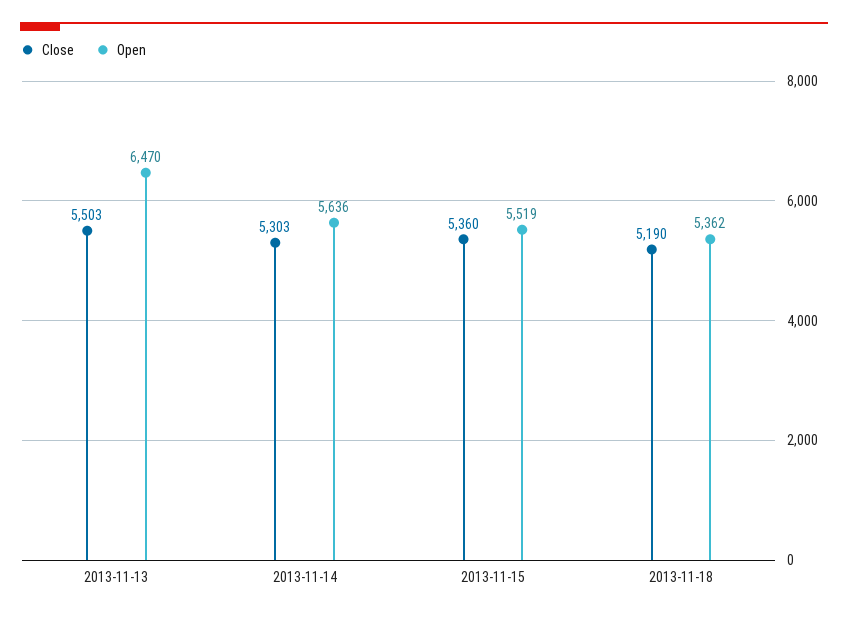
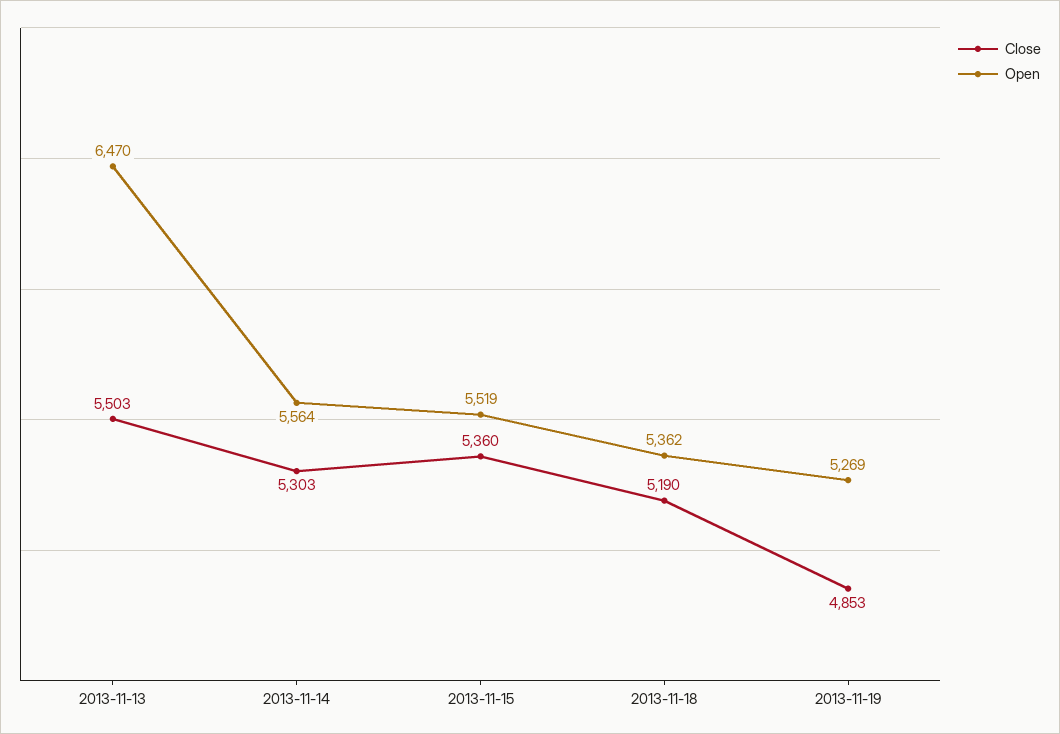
Open, 2013-11-14: 5636 -> 5564
Close, 2013-11-19: none -> 4853
Open, 2013-11-19: none -> 5269

